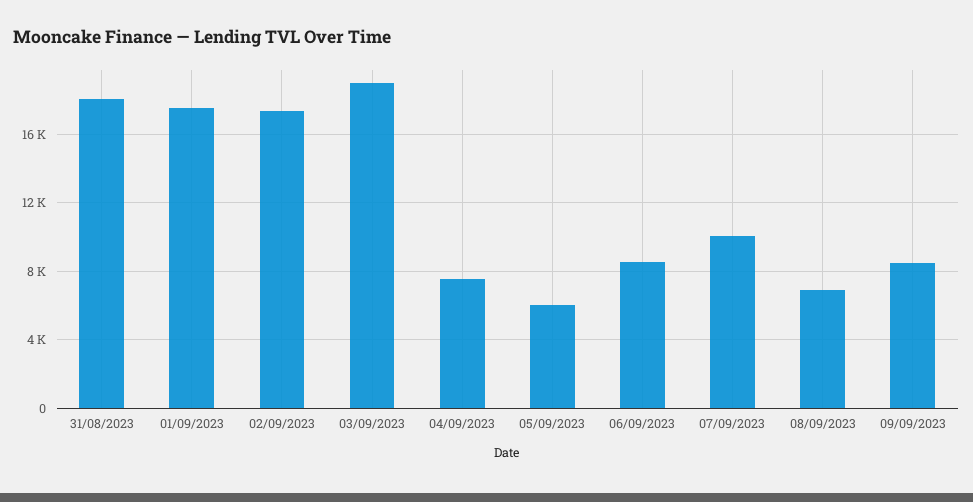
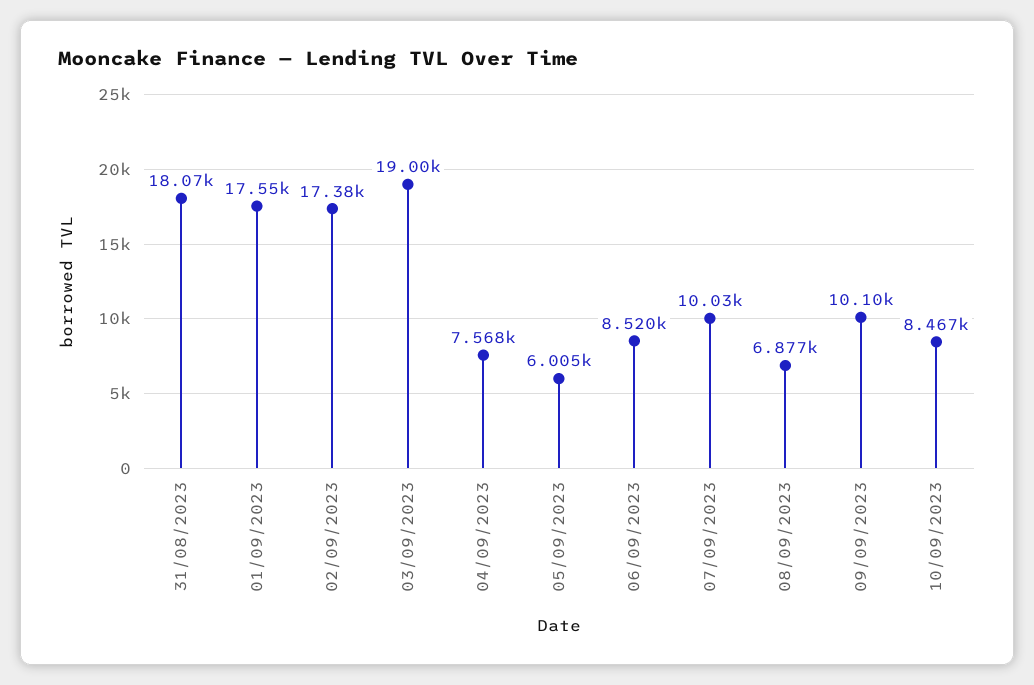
09/09/2023: 8500 -> 10100
10/09/2023: none -> 8467

